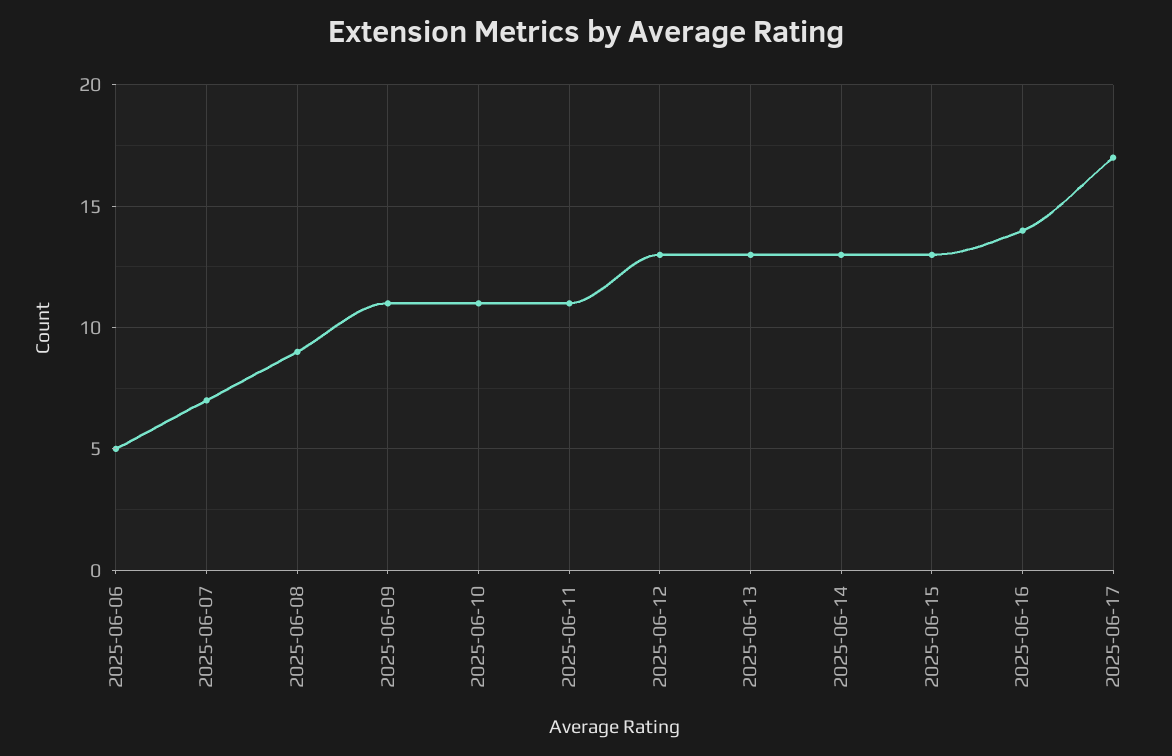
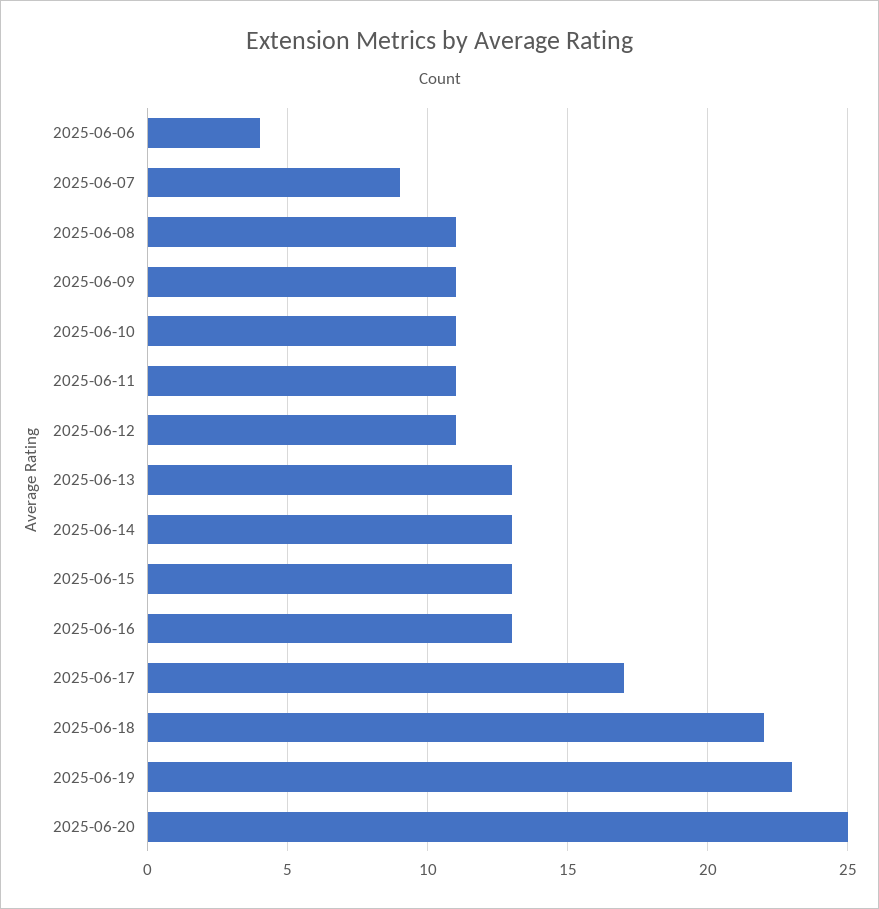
2025-06-06: 5 -> 4
2025-06-07: 7 -> 9
2025-06-08: 9 -> 11
2025-06-12: 13 -> 11
2025-06-16: 14 -> 13
2025-06-18: none -> 22
2025-06-19: none -> 23
2025-06-20: none -> 25

